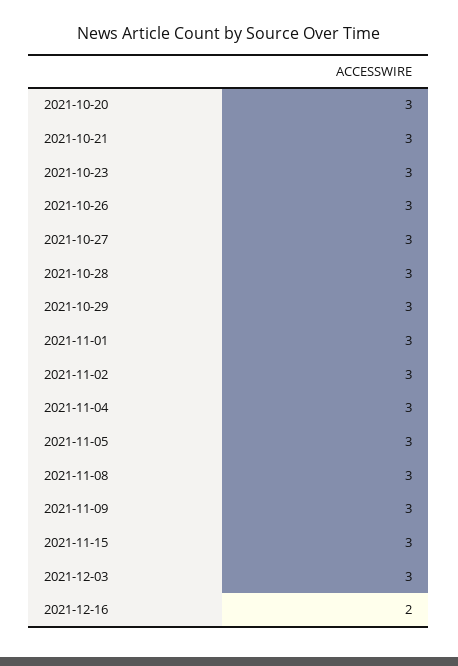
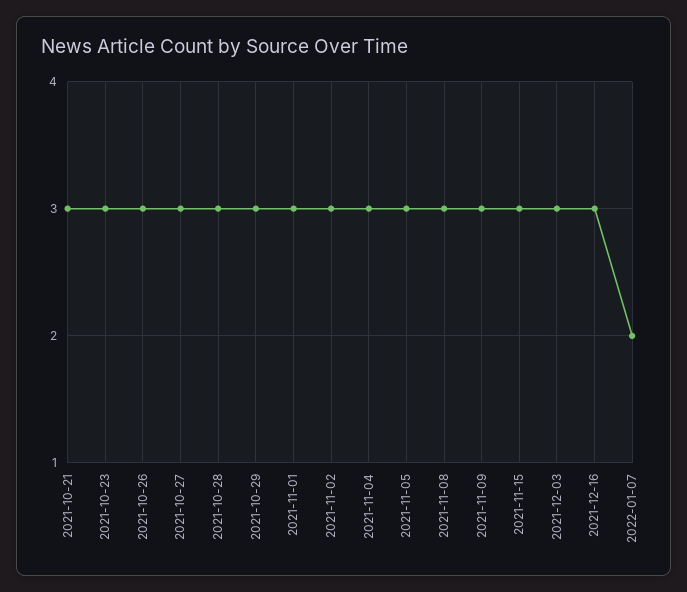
2021-10-20: 3 -> none
2021-12-16: 2 -> 3
2022-01-07: none -> 2

